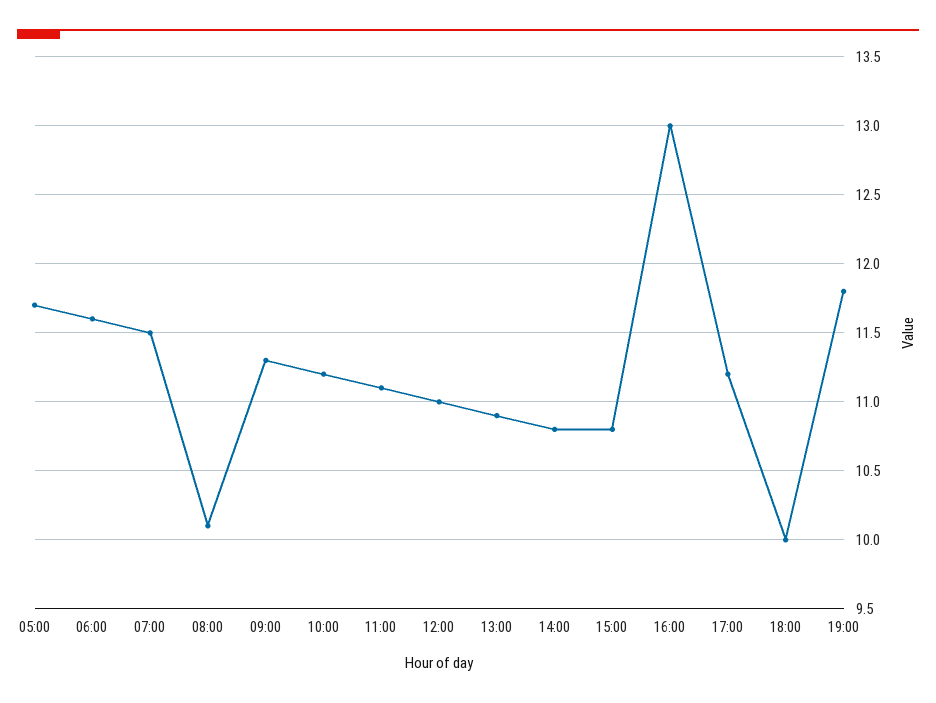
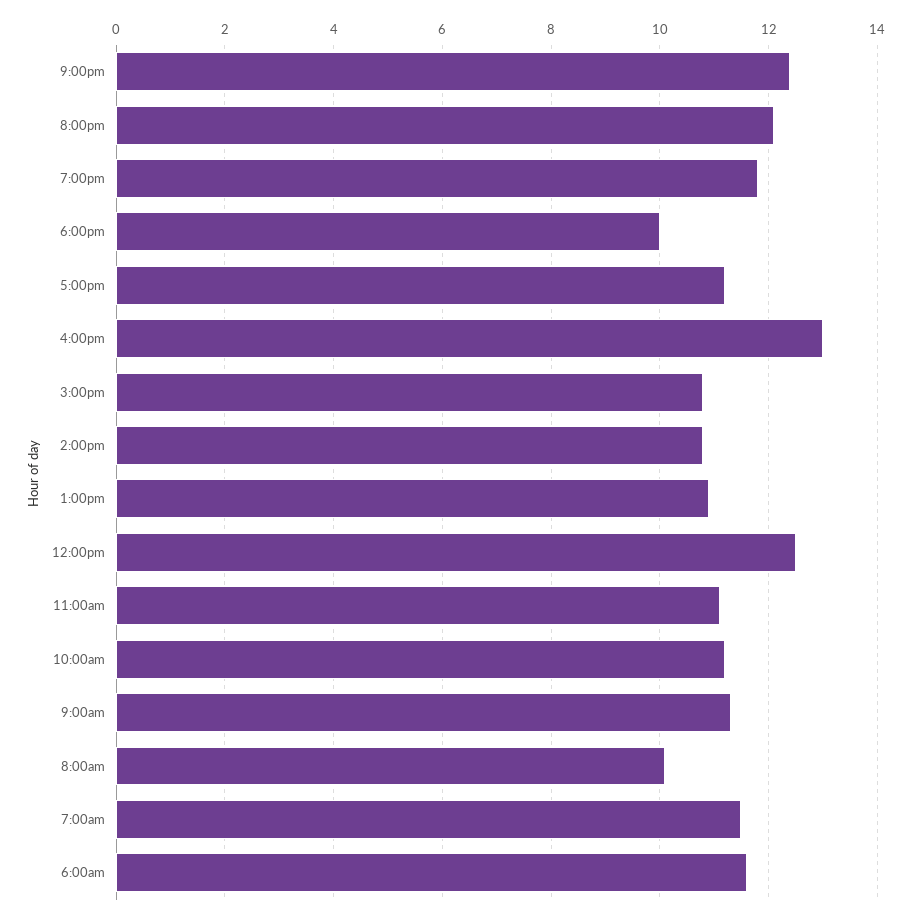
05:00: 11.7 -> none
12:00: 11 -> 12.5
9:00pm: none -> 12.5
8:00pm: none -> 12

